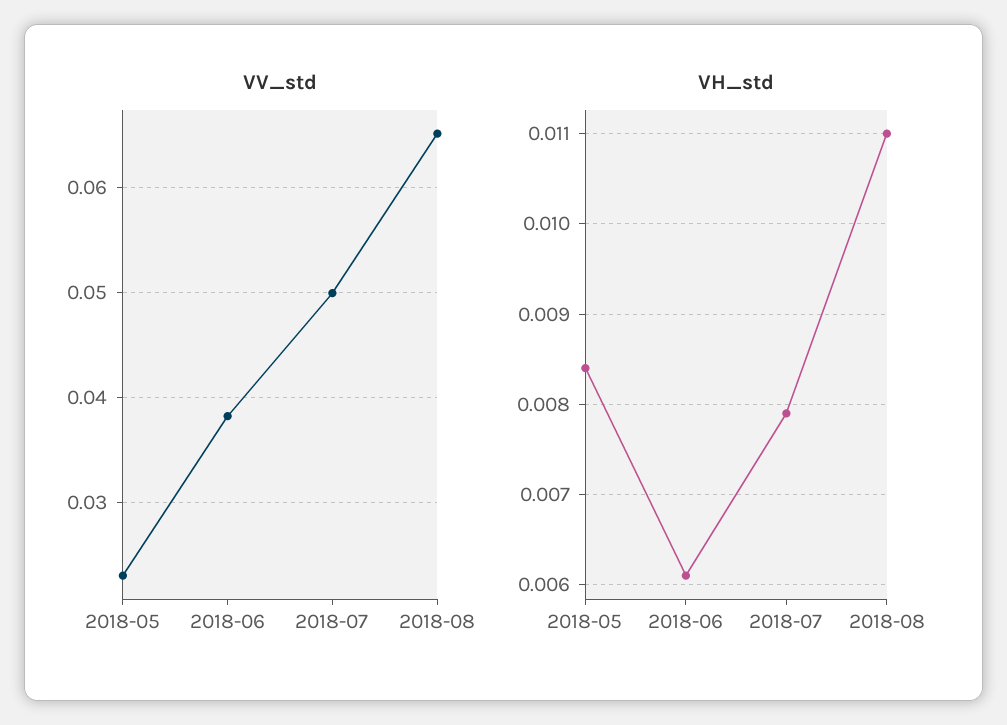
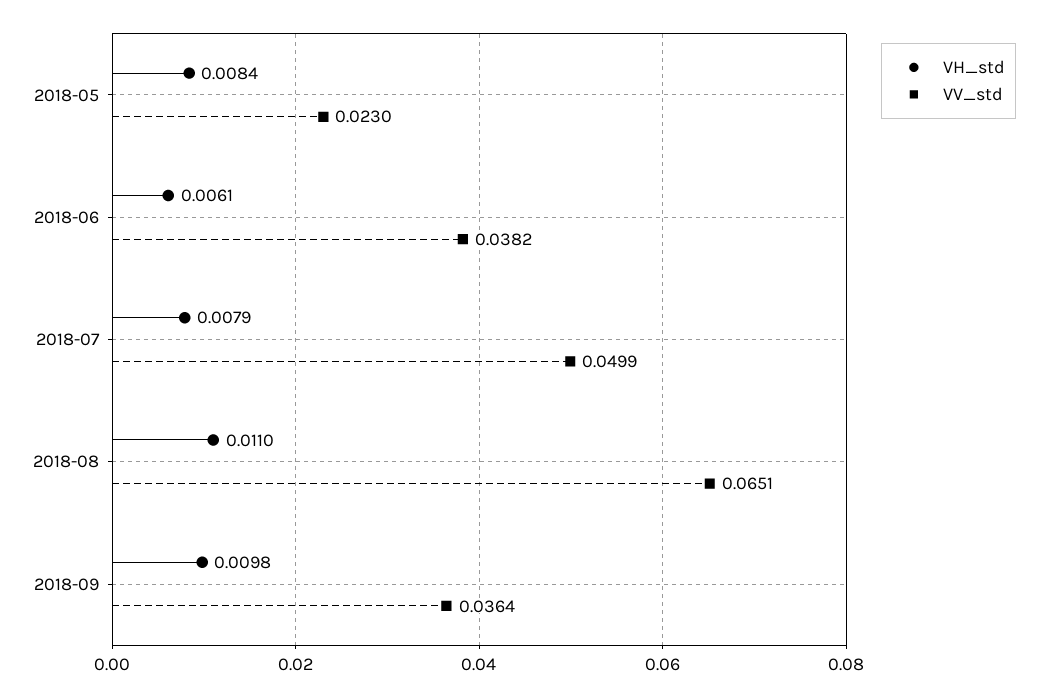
VH_std, 2018-09: none -> 0.0098
VV_std, 2018-09: none -> 0.0364

